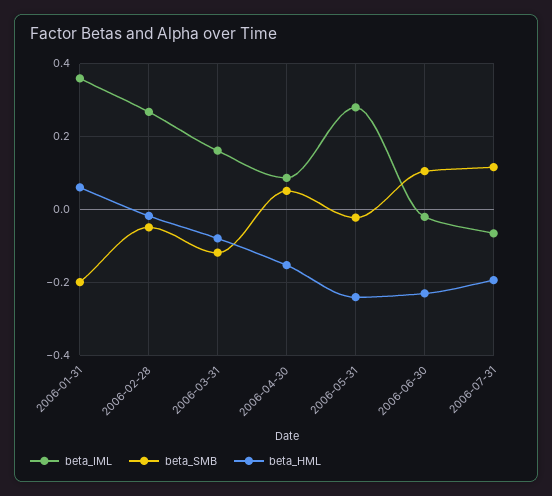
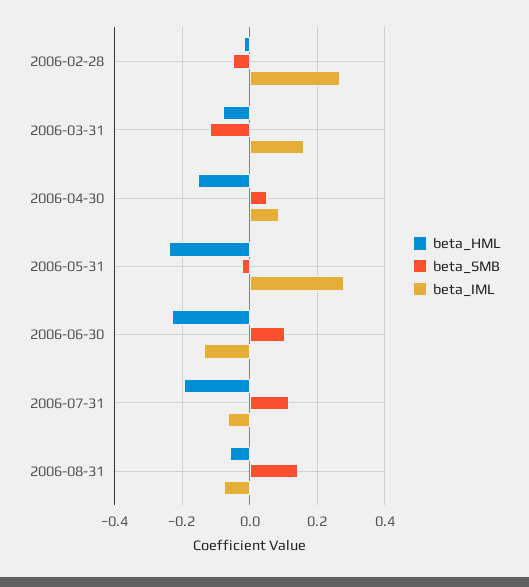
beta_IML, 2006-01-31: 0.36 -> none
beta_SMB, 2006-01-31: -0.2 -> none
beta_HML, 2006-01-31: 0.06 -> none
beta_IML, 2006-06-30: -0.02 -> -0.14
beta_HML, 2006-08-31: none -> -0.06
beta_SMB, 2006-08-31: none -> 0.14
beta_IML, 2006-08-31: none -> -0.08

